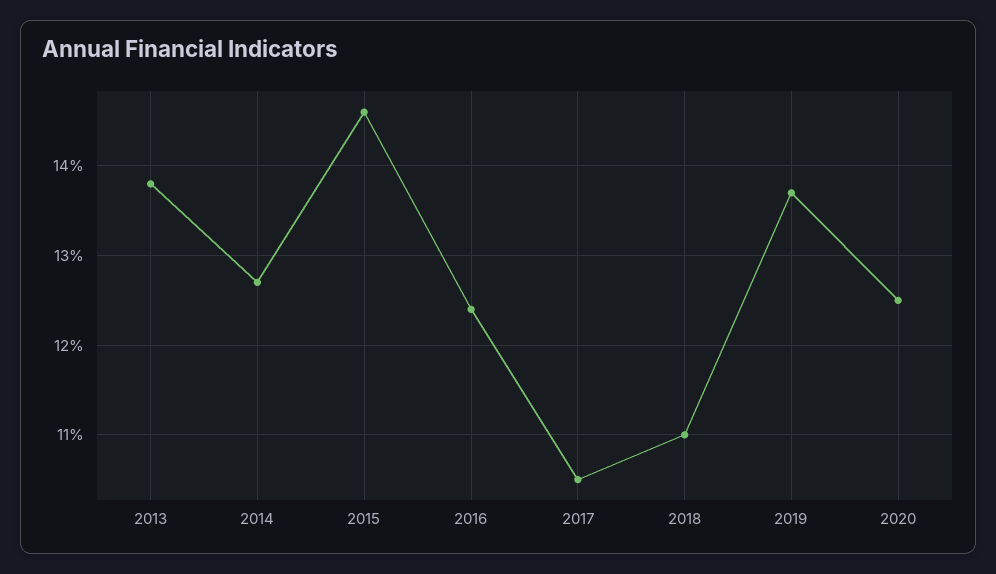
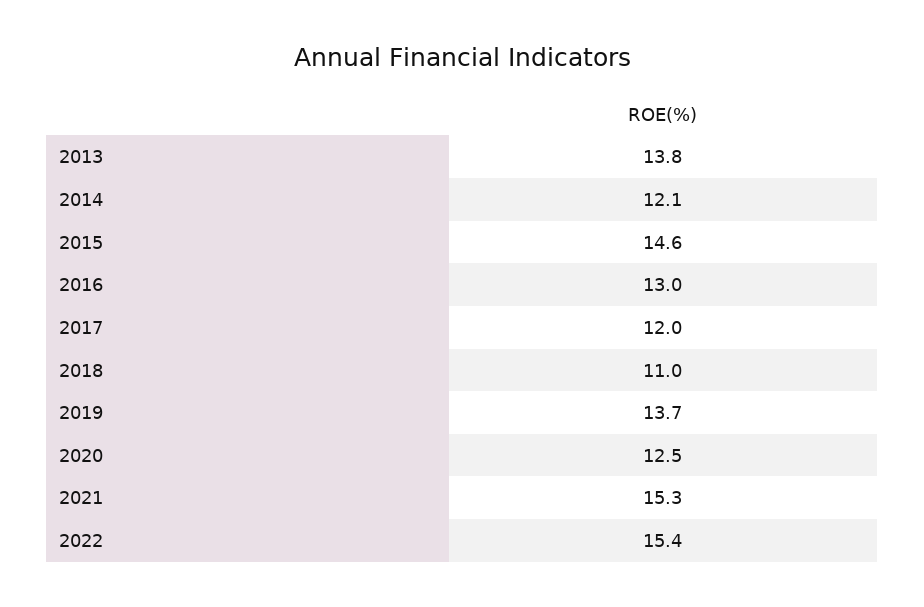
2014: 12.7 -> 12.1
2016: 12.4 -> 13
2017: 10.5 -> 12
2021: none -> 15.3
2022: none -> 15.4

